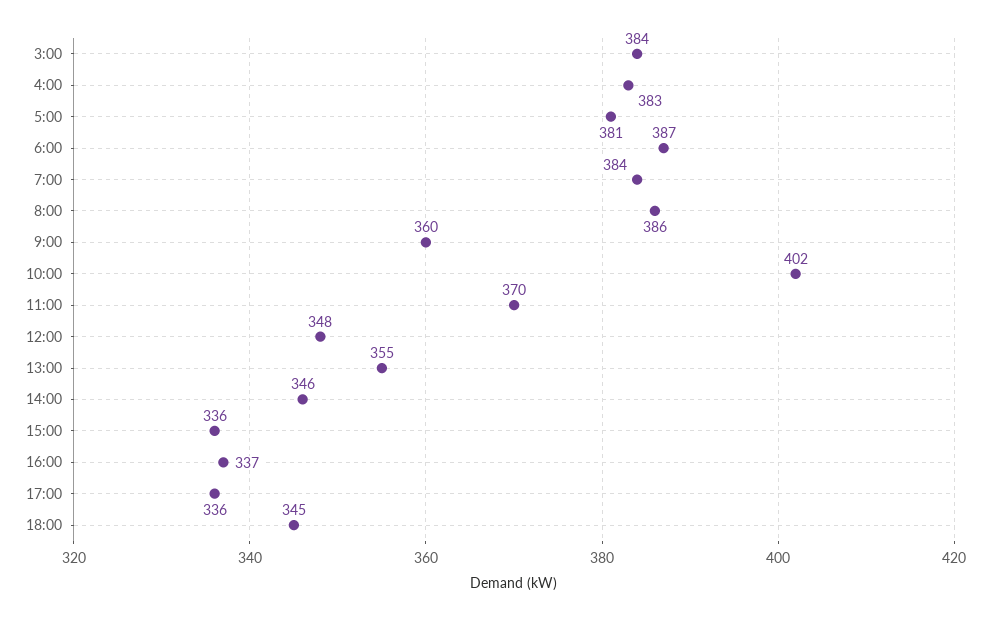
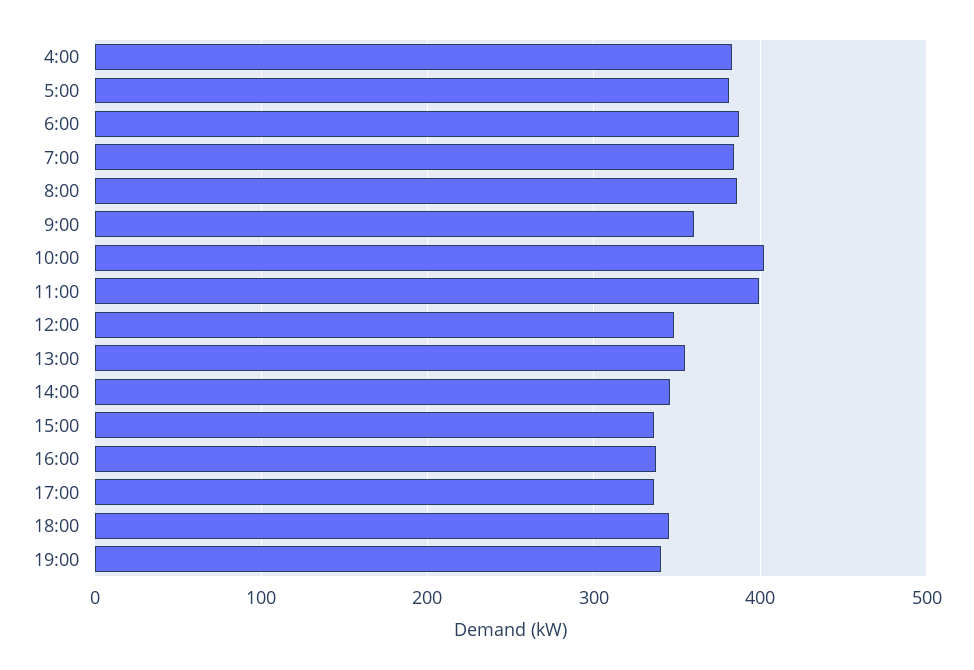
3:00: 384 -> none
11:00: 370 -> 400
19:00: none -> 340

